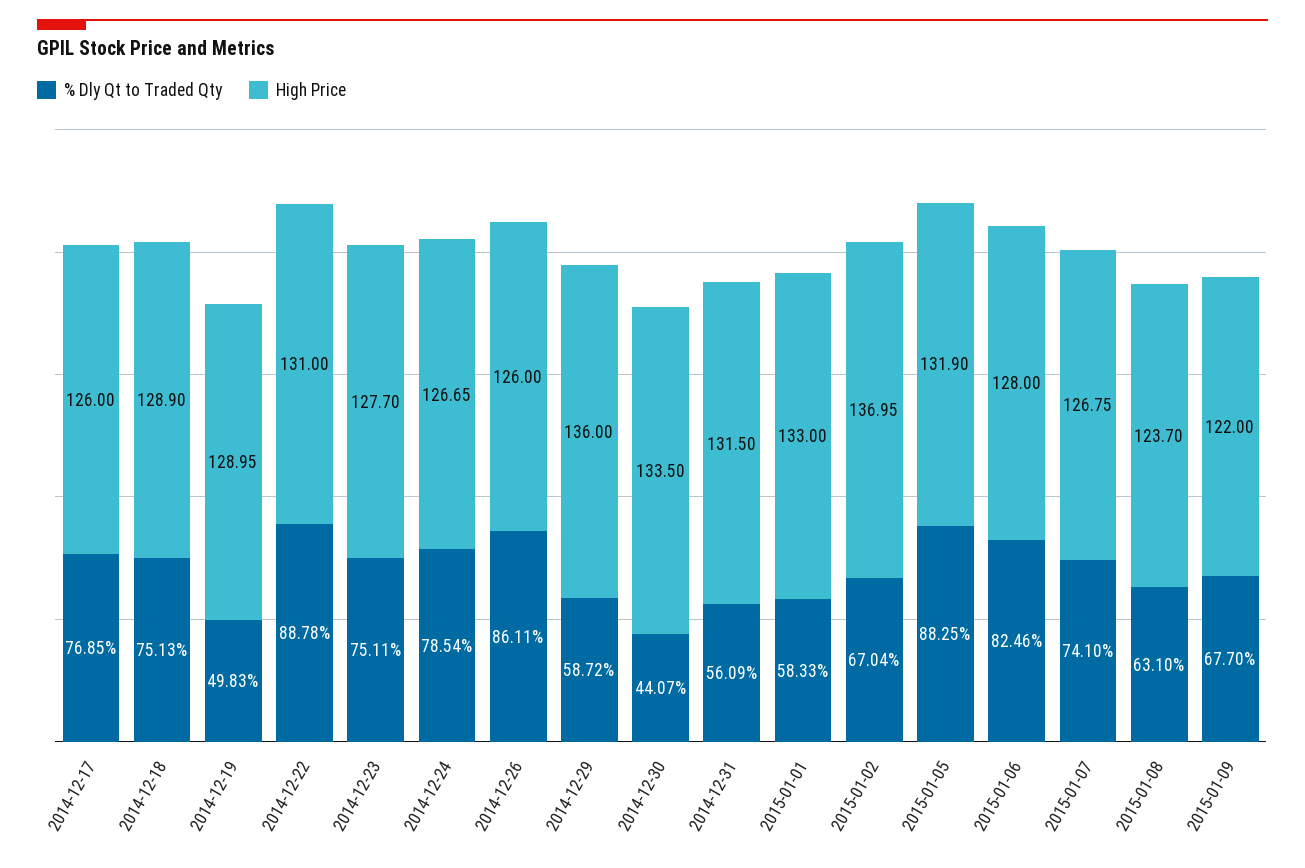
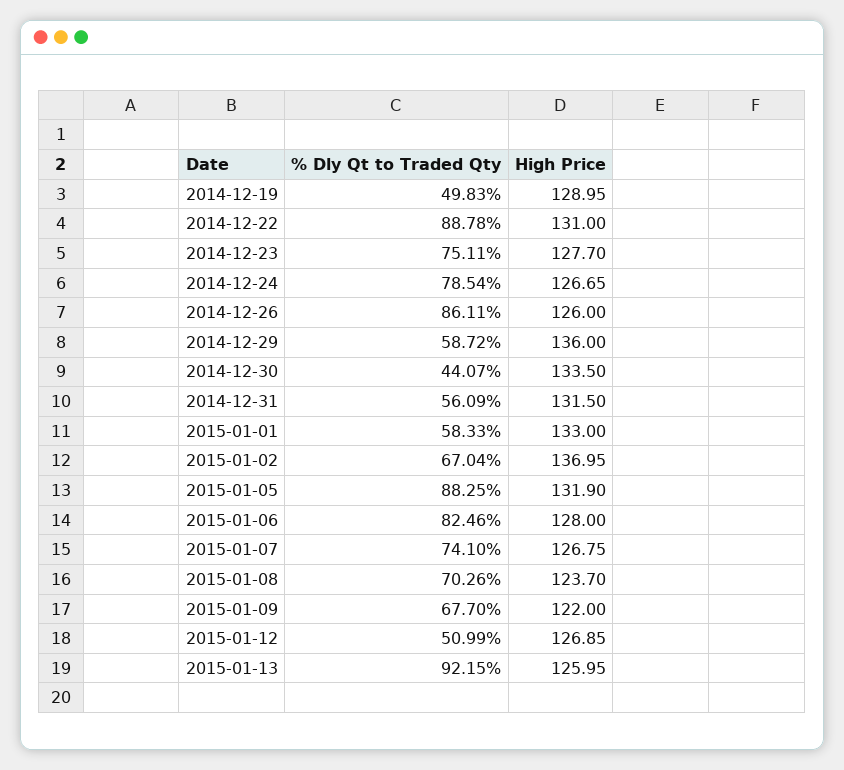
% Dly Qt to Traded Qty, 2014-12-17: 76.85 -> none
High Price, 2014-12-17: 126 -> none
% Dly Qt to Traded Qty, 2014-12-18: 75.13 -> none
High Price, 2014-12-18: 128.9 -> none
% Dly Qt to Traded Qty, 2015-01-08: 63.1 -> 70.26
% Dly Qt to Traded Qty, 2015-01-12: none -> 50.99
High Price, 2015-01-12: none -> 126.85
% Dly Qt to Traded Qty, 2015-01-13: none -> 92.15
High Price, 2015-01-13: none -> 125.95

